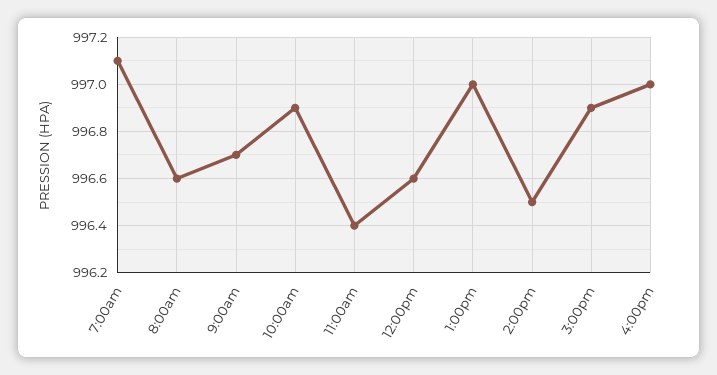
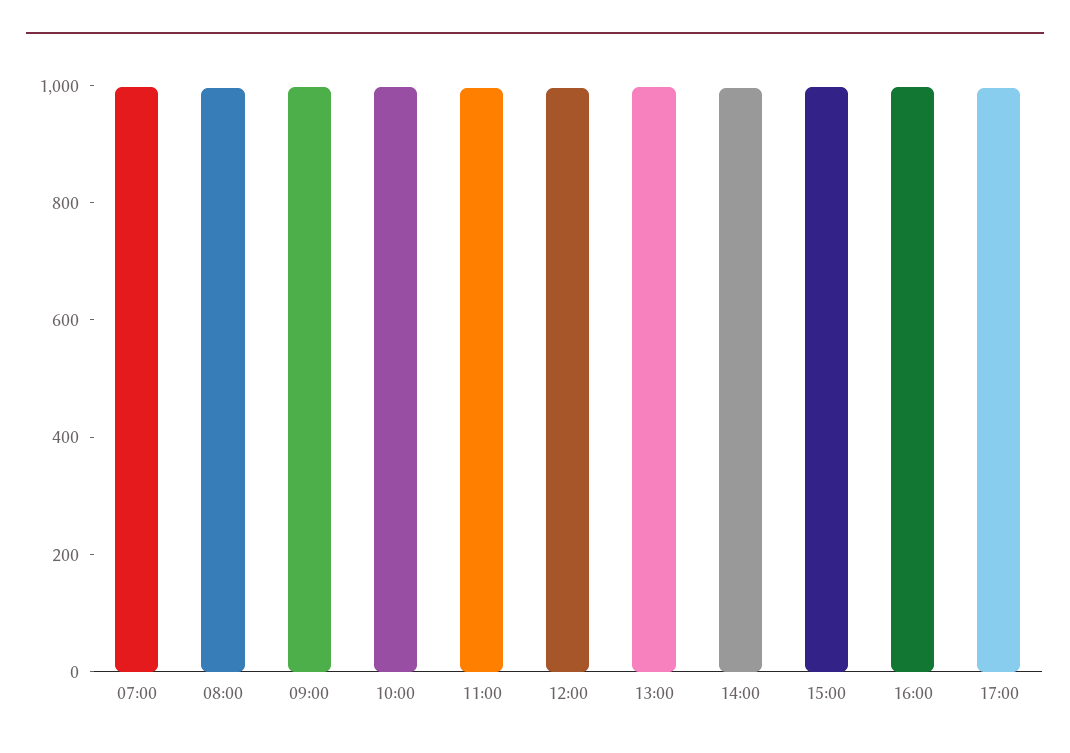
17:00: none -> 1000

